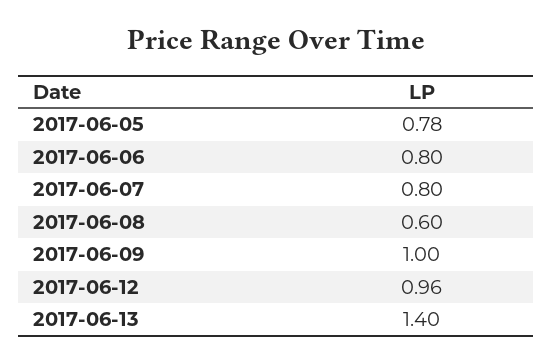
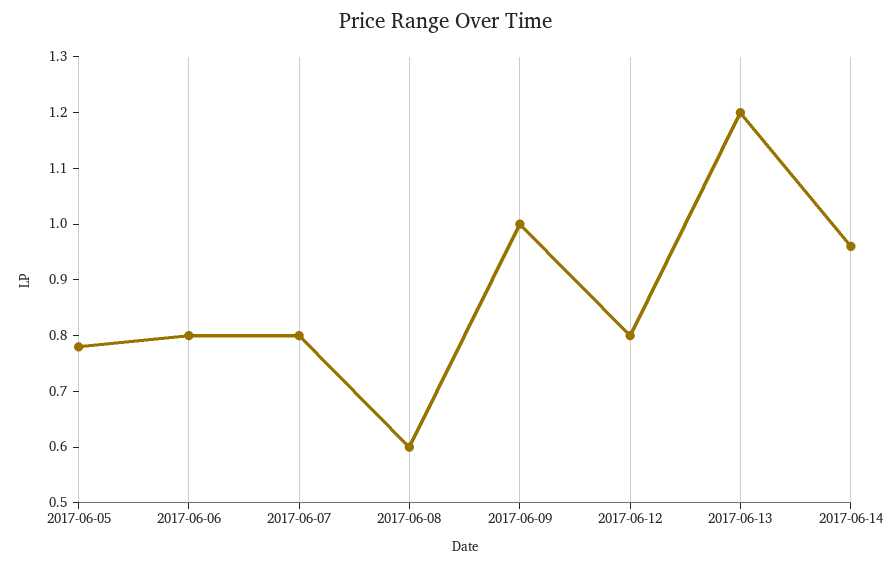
2017-06-12: 0.96 -> 0.8
2017-06-13: 1.4 -> 1.2
2017-06-14: none -> 0.95

